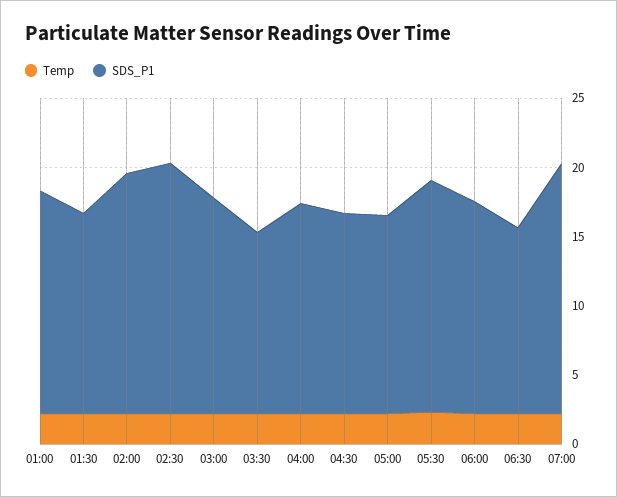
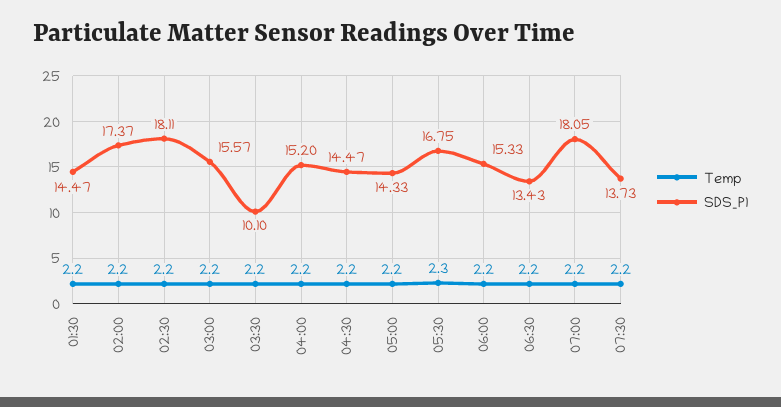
Temp, 01:00: 2 -> none
SDS_P1, 01:00: 16 -> none
SDS_P1, 03:30: 13 -> 10.1
Temp, 07:30: none -> 2.2
SDS_P1, 07:30: none -> 13.73

